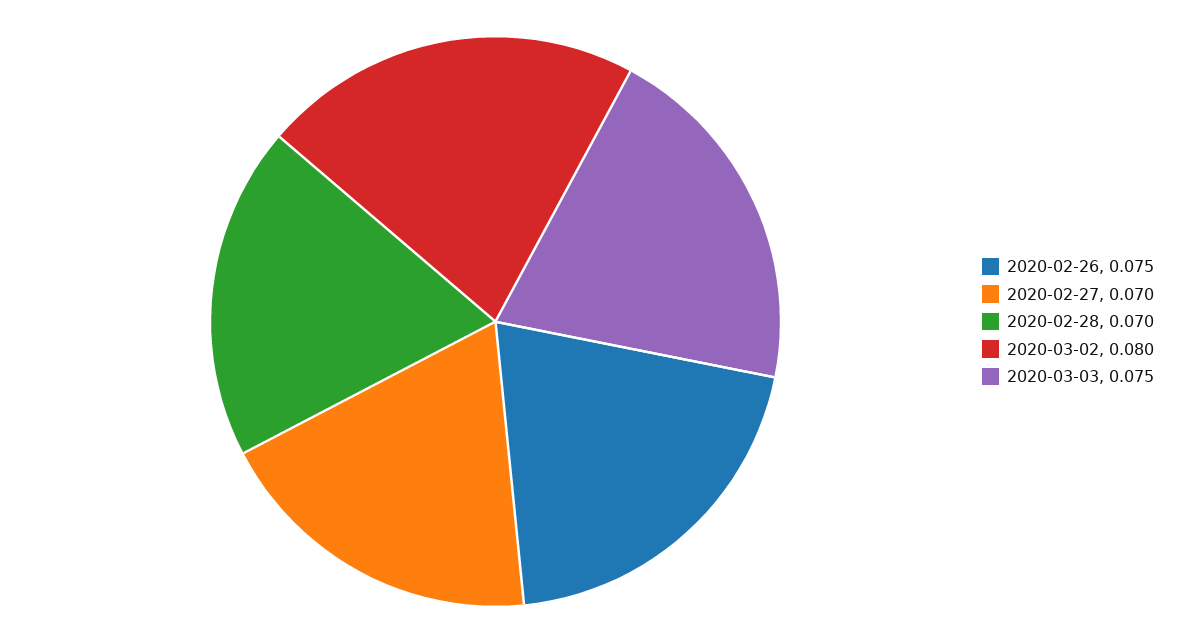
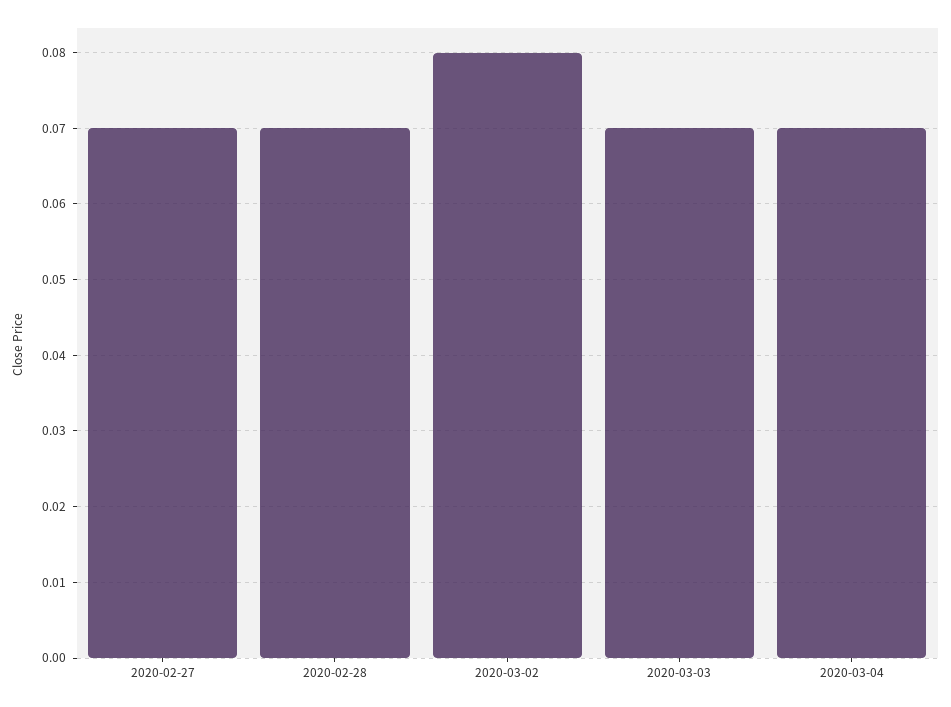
2020-02-26: 0.075 -> none
2020-03-03: 0.075 -> 0.07
2020-03-04: none -> 0.07

